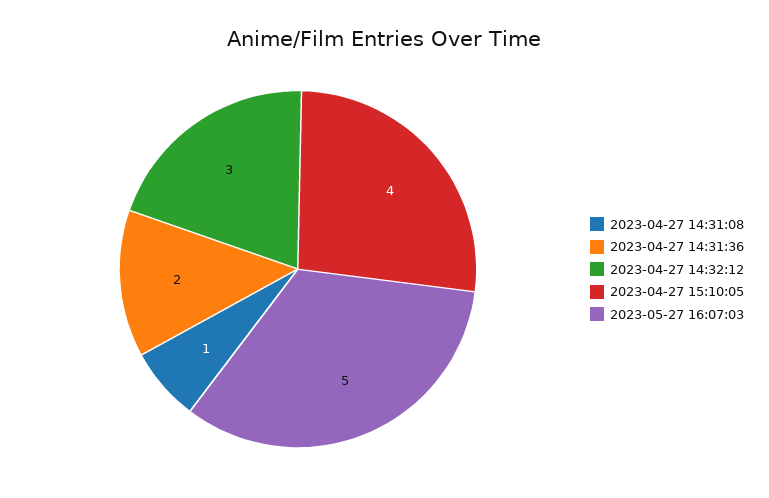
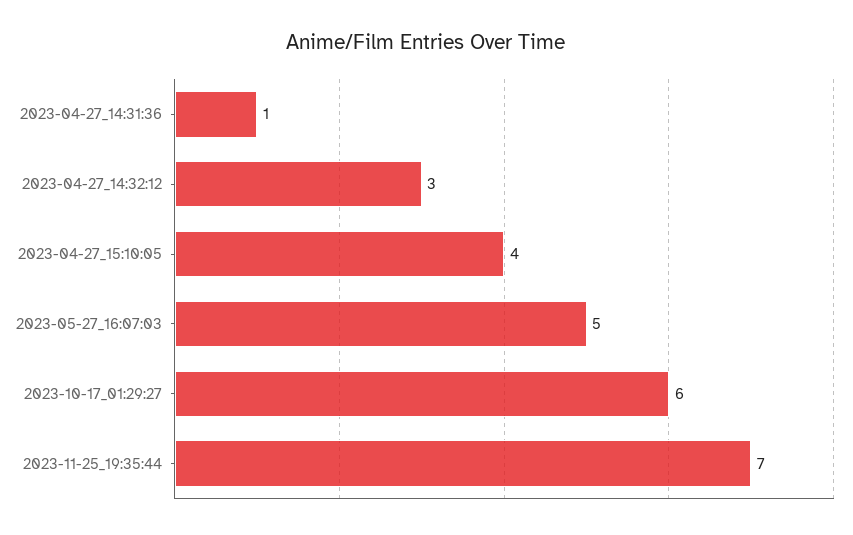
2023-04-27 14:31:08: 1 -> none
2023-04-27 14:31:36: 2 -> 1
2023-10-17_01:29:27: none -> 6
2023-11-25_19:35:44: none -> 7

